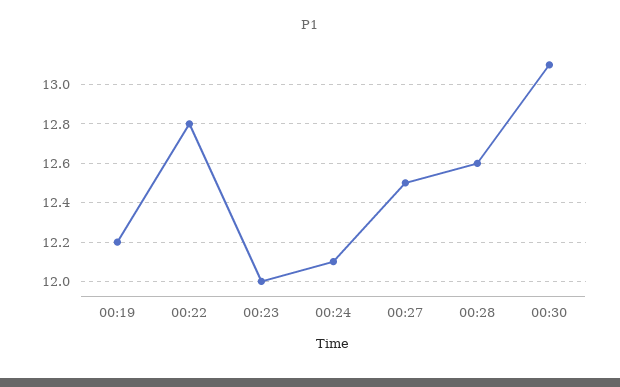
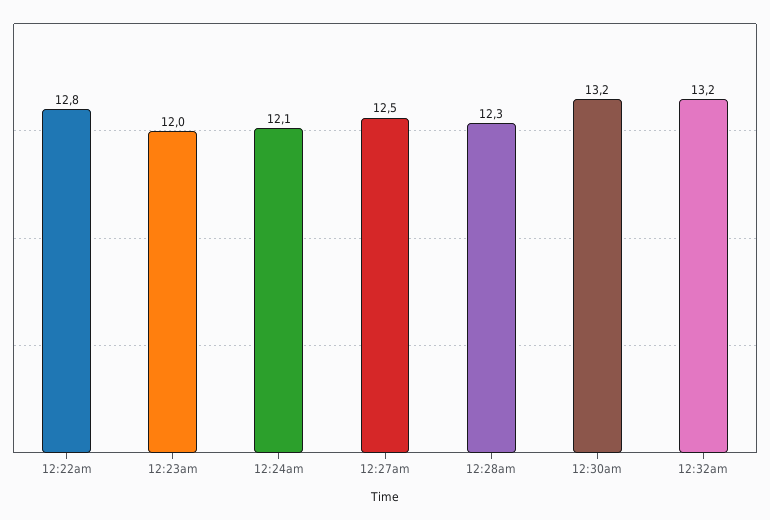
00:19: 12.2 -> none
00:28: 12.6 -> 12.3
00:30: 13.1 -> 13.2
12:32am: none -> 13.2

